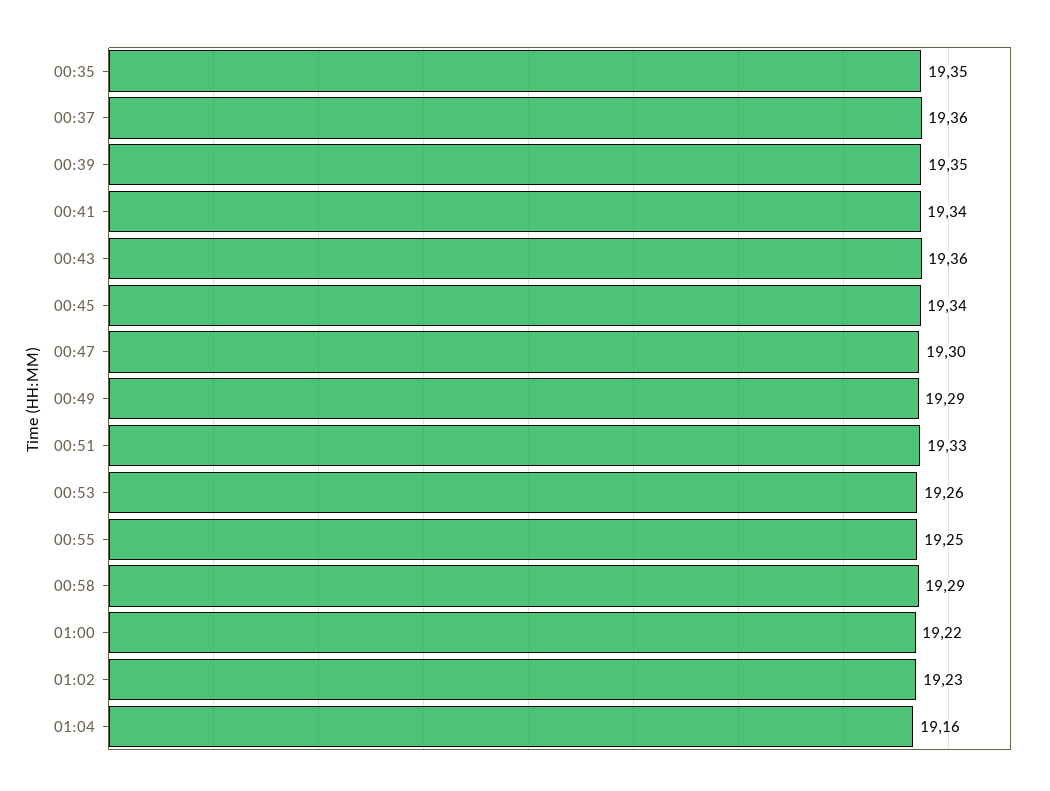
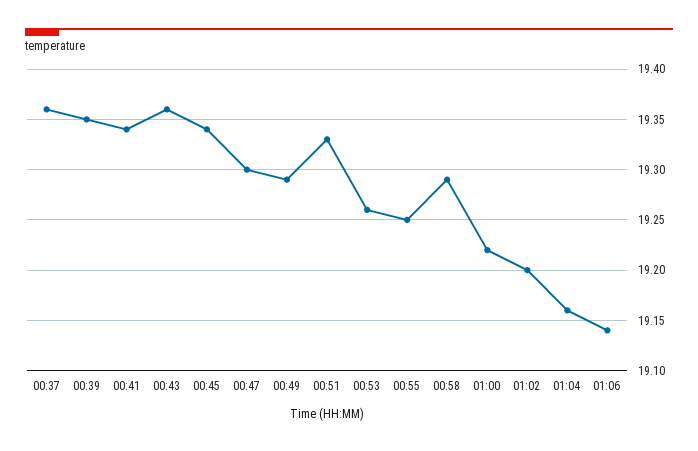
00:35: 19.35 -> none
01:02: 19.23 -> 19.2
01:06: none -> 19.14

